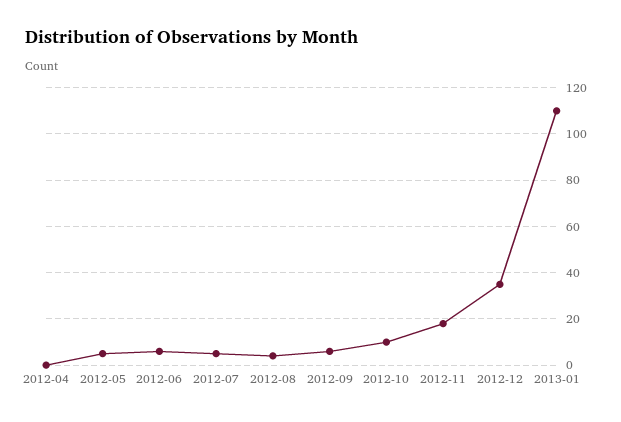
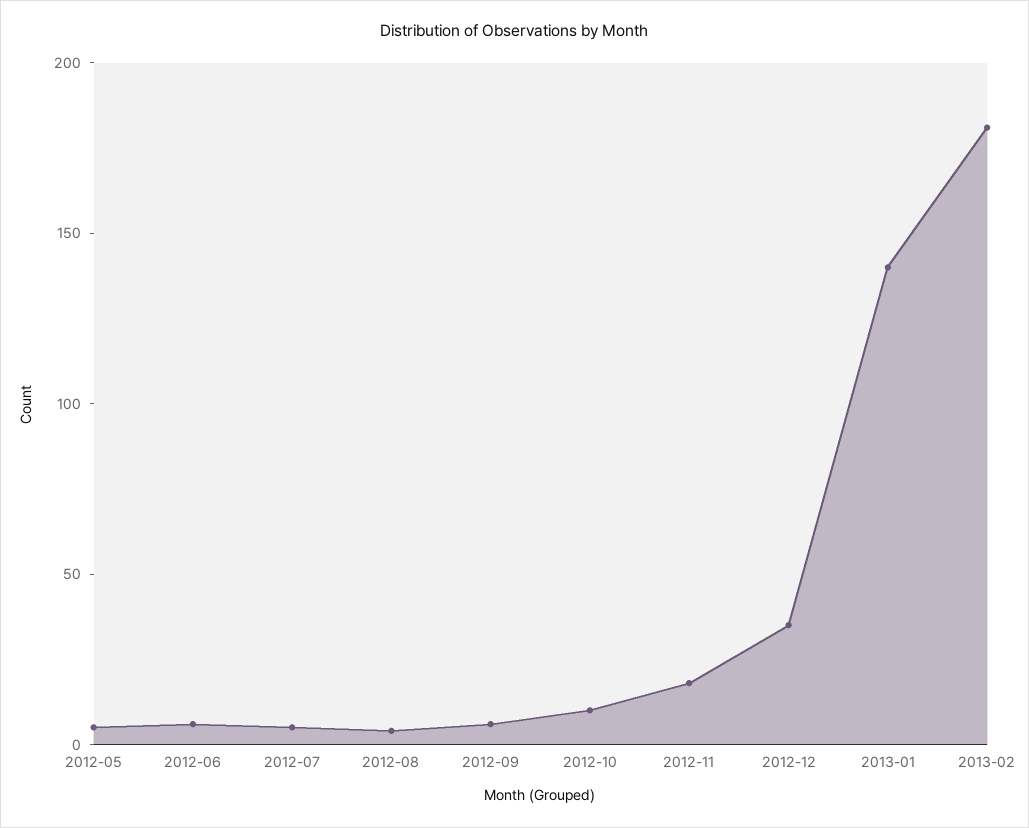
2012-04: 0 -> none
2013-01: 110 -> 140
2013-02: none -> 180

